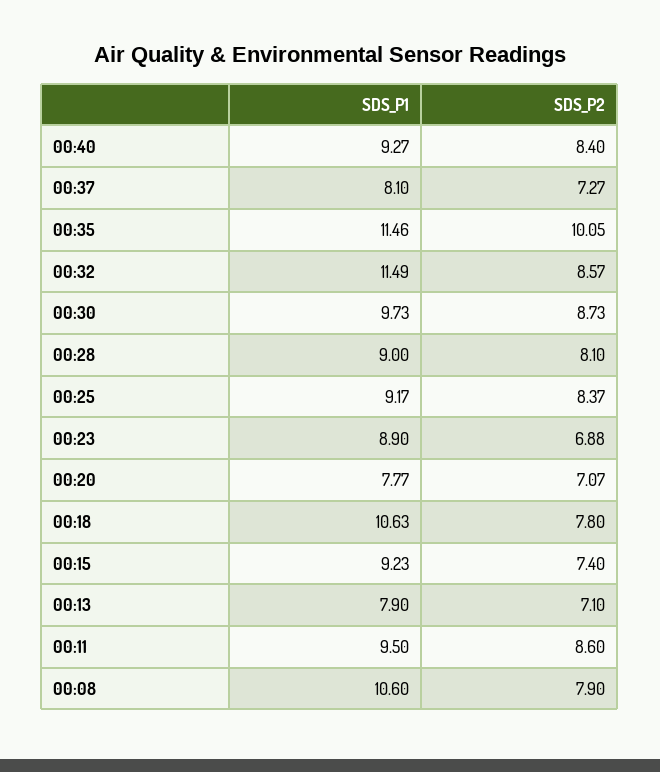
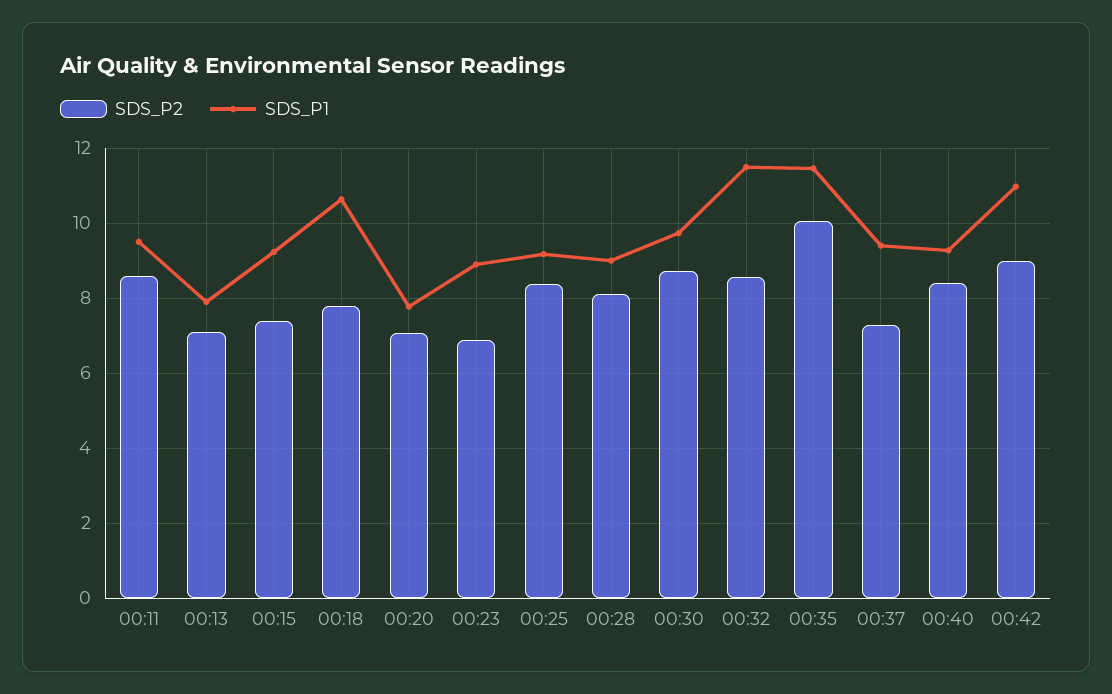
SDS_P1, 00:37: 8.1 -> 9.4
SDS_P1, 00:08: 10.6 -> none
SDS_P2, 00:08: 7.9 -> none
SDS_P2, 00:42: none -> 9
SDS_P1, 00:42: none -> 11

